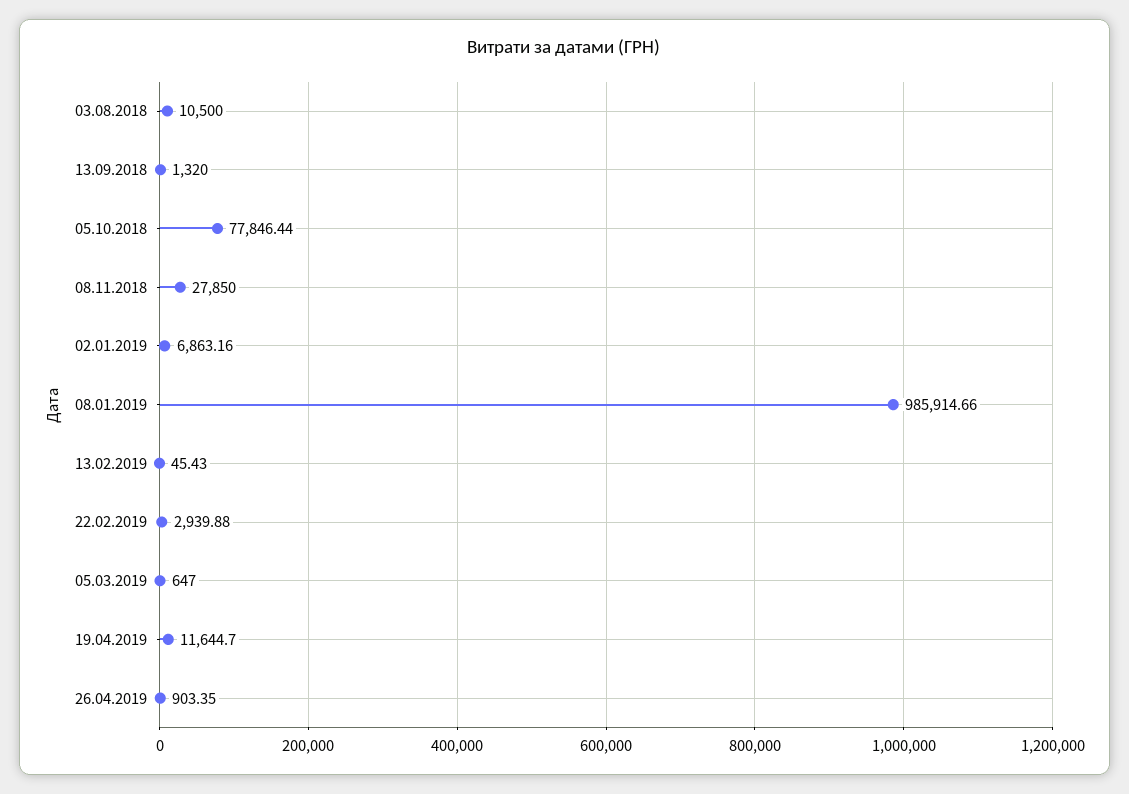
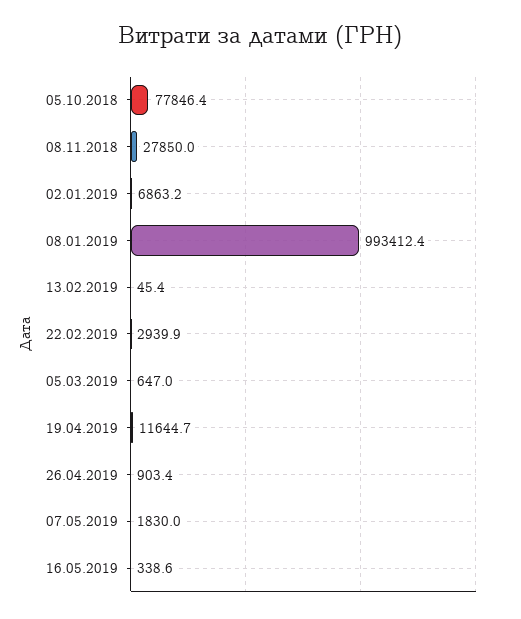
03.08.2018: 10500 -> none
13.09.2018: 1320 -> none
08.01.2019: 985914.66 -> 993412.4
07.05.2019: none -> 1830
16.05.2019: none -> 338.6

